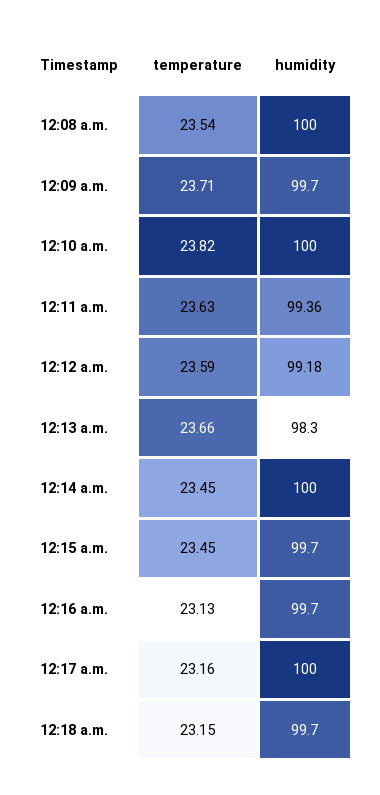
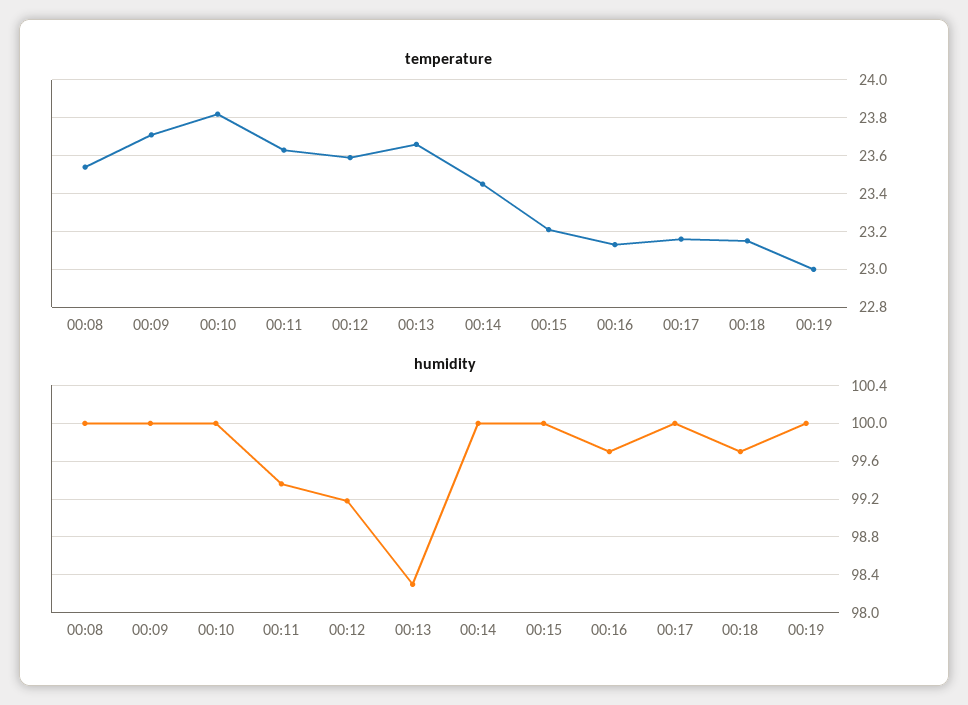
humidity, 12:09 a.m.: 99.7 -> 100
temperature, 12:15 a.m.: 23.45 -> 23.2
humidity, 12:15 a.m.: 99.7 -> 100
temperature, 00:19: none -> 23
humidity, 00:19: none -> 100

